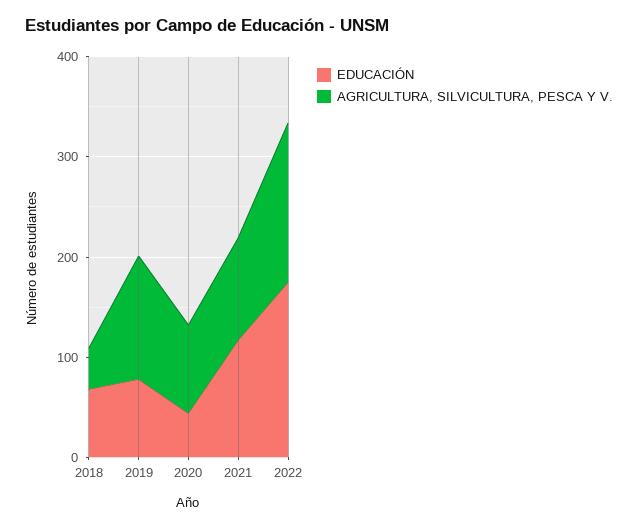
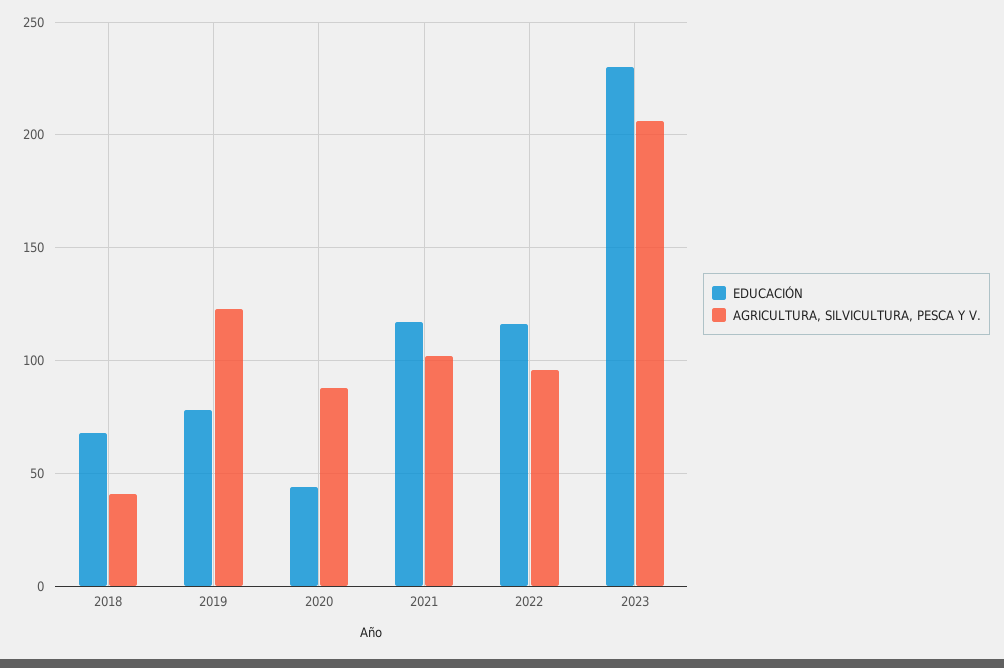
EDUCACIÓN, 2022: 180 -> 115
AGRICULTURA, SILVICULTURA, PESCA Y V., 2022: 160 -> 95
EDUCACIÓN, 2023: none -> 230
AGRICULTURA, SILVICULTURA, PESCA Y V., 2023: none -> 205

